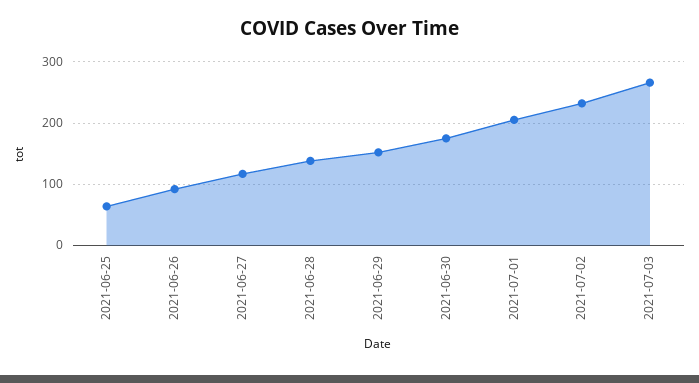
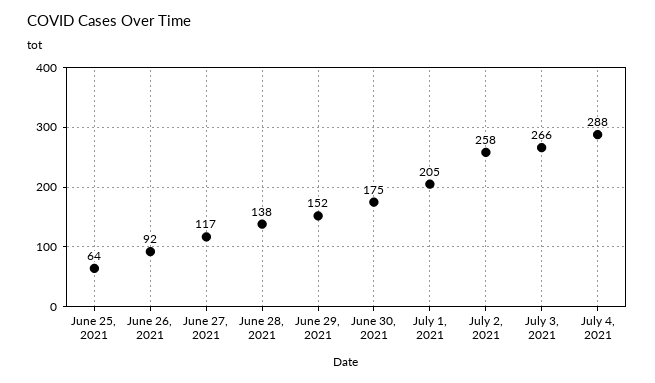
2021-07-02: 230 -> 258
July 4, 2021: none -> 288

